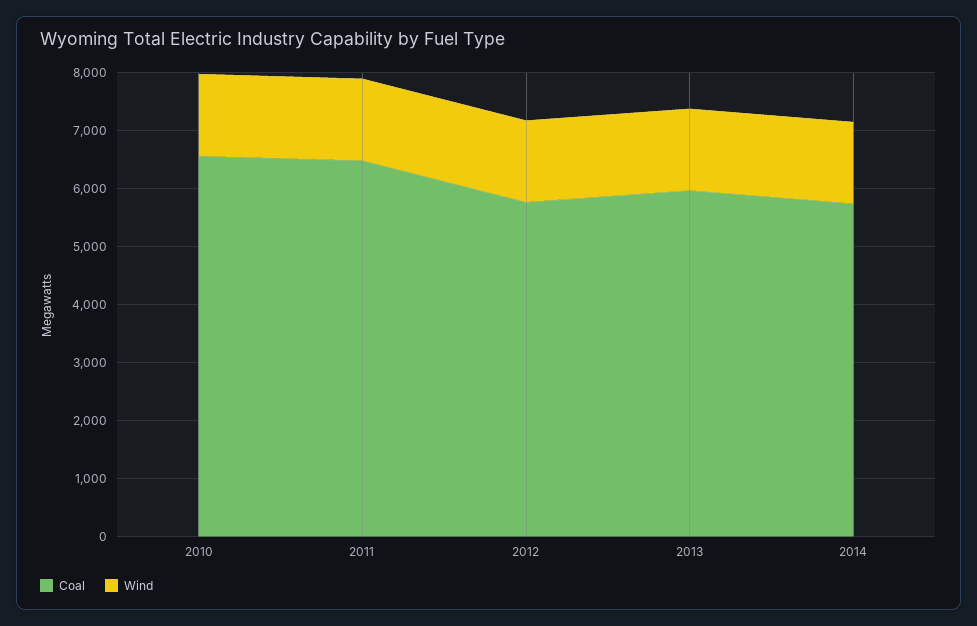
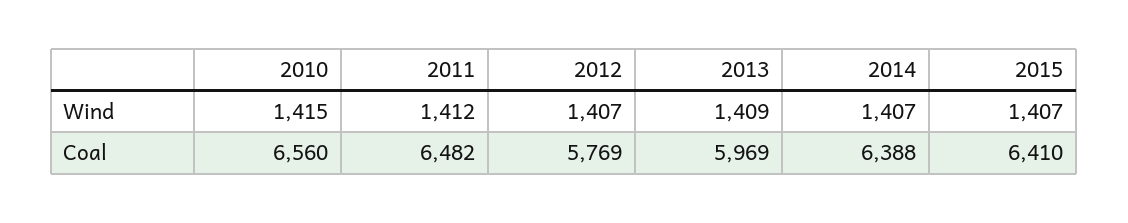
Coal, 2014: 5800 -> 6388
Wind, 2015: none -> 1407
Coal, 2015: none -> 6410

